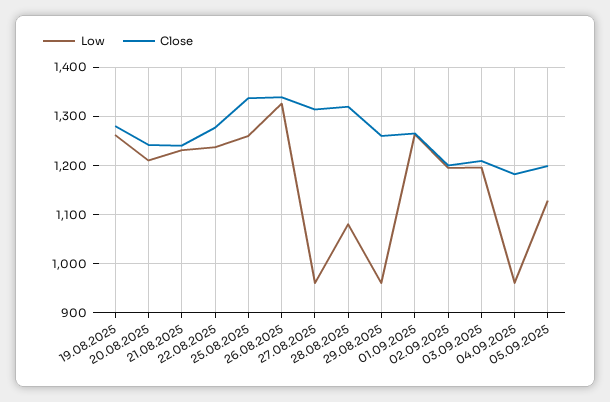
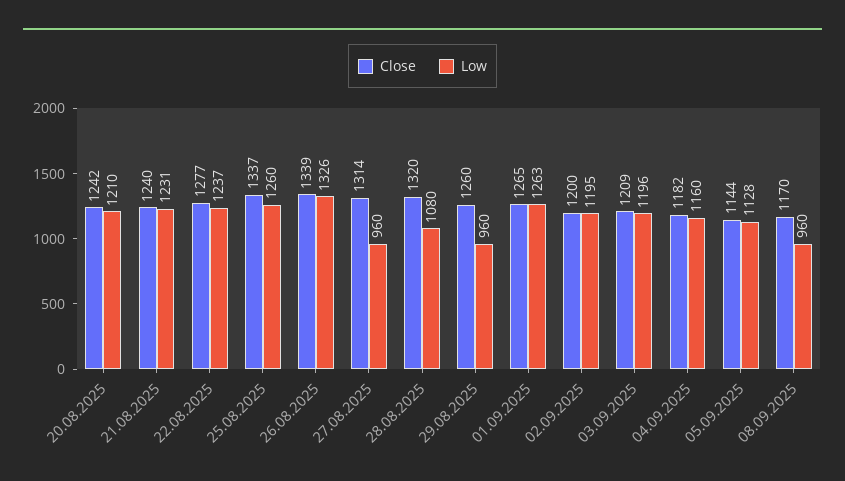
Low, 19.08.2025: 1260 -> none
Close, 19.08.2025: 1280 -> none
Low, 04.09.2025: 960 -> 1160
Close, 05.09.2025: 1200 -> 1144
Close, 08.09.2025: none -> 1170
Low, 08.09.2025: none -> 960

